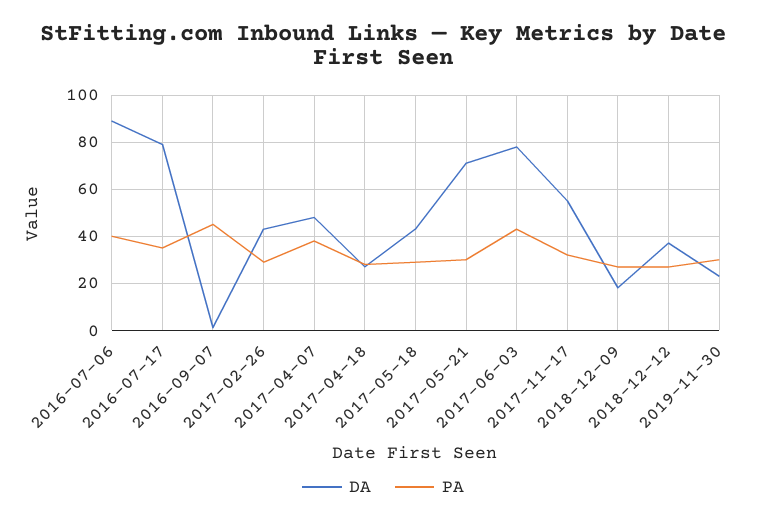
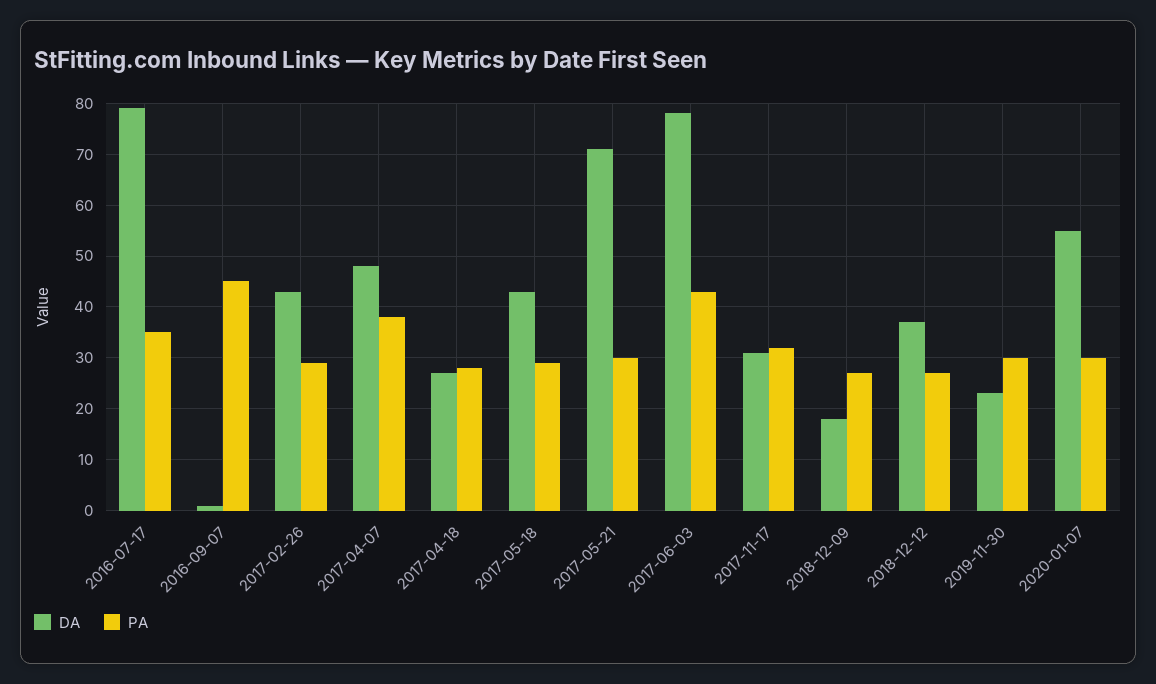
DA, 2016-07-06: 90 -> none
PA, 2016-07-06: 40 -> none
DA, 2017-11-17: 55 -> 30
DA, 2020-01-07: none -> 55
PA, 2020-01-07: none -> 30

